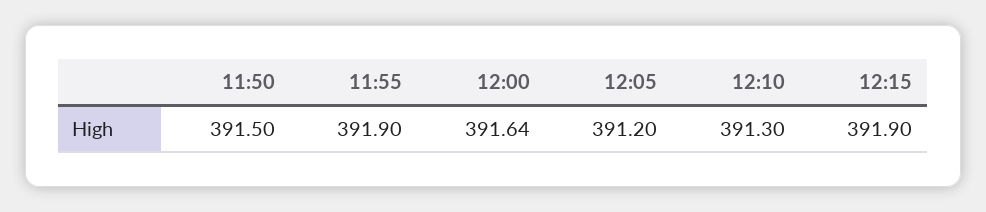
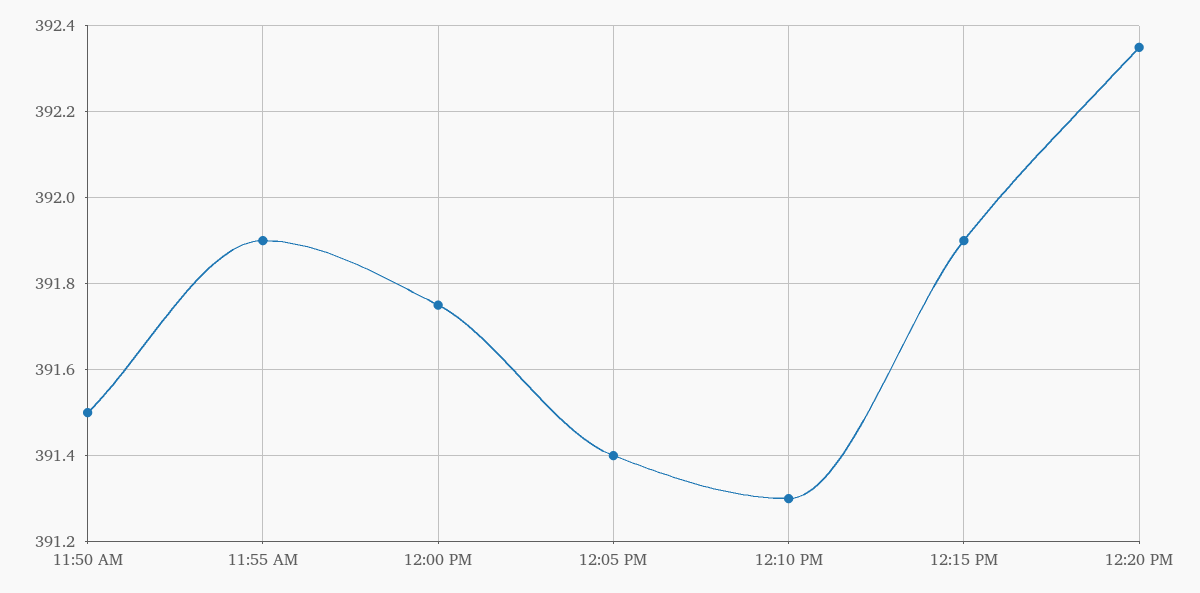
12:00: 391.64 -> 391.75
12:05: 391.2 -> 391.4
12:20 PM: none -> 392.35

